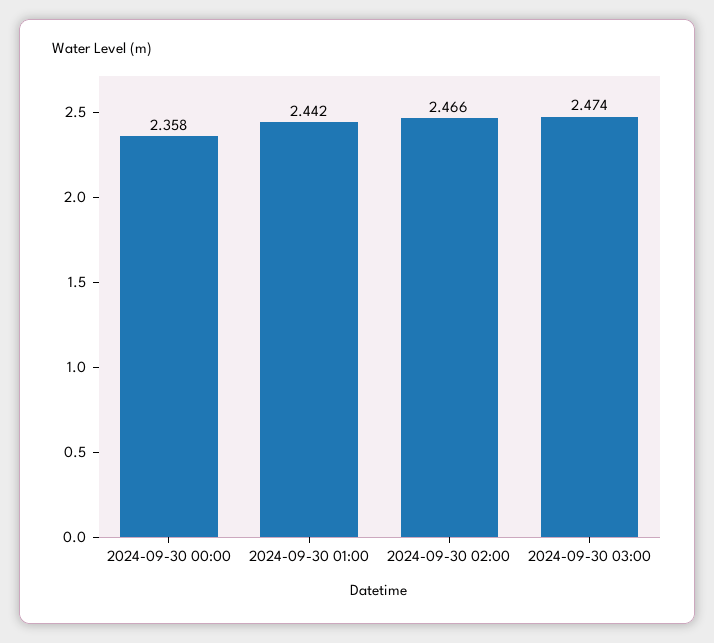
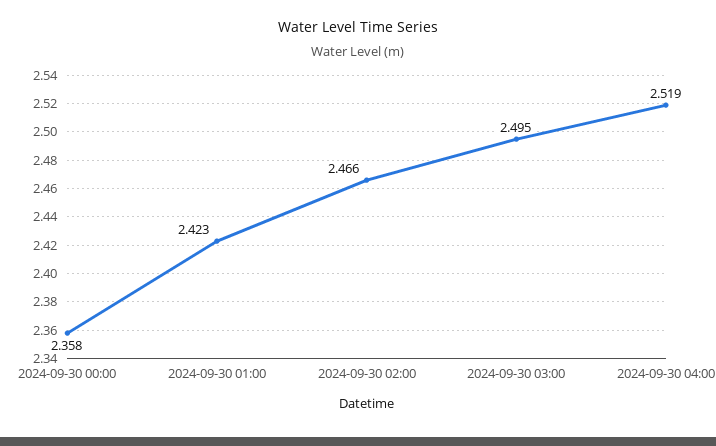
2024-09-30 01:00: 2.442 -> 2.423
2024-09-30 03:00: 2.474 -> 2.495
2024-09-30 04:00: none -> 2.519

